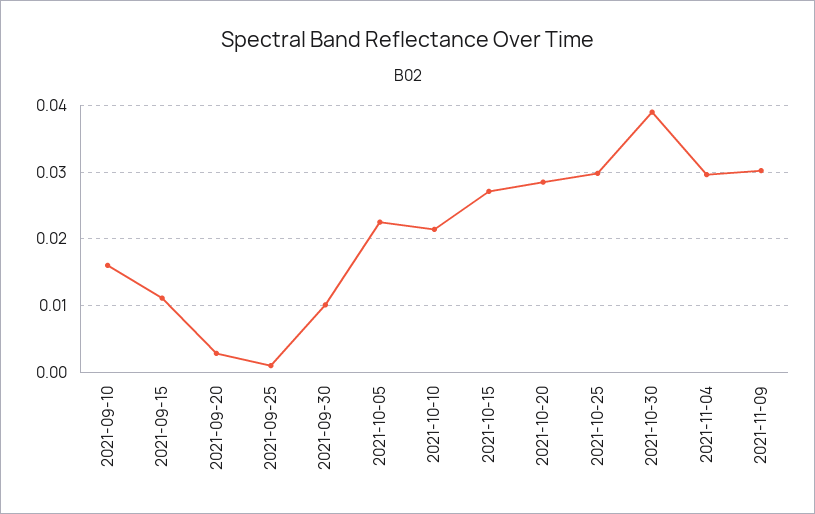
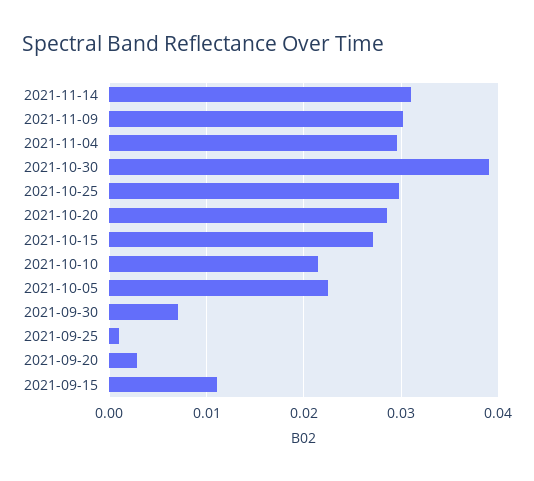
2021-09-10: 0.016 -> none
2021-09-30: 0.01 -> 0.007
2021-11-14: none -> 0.031

